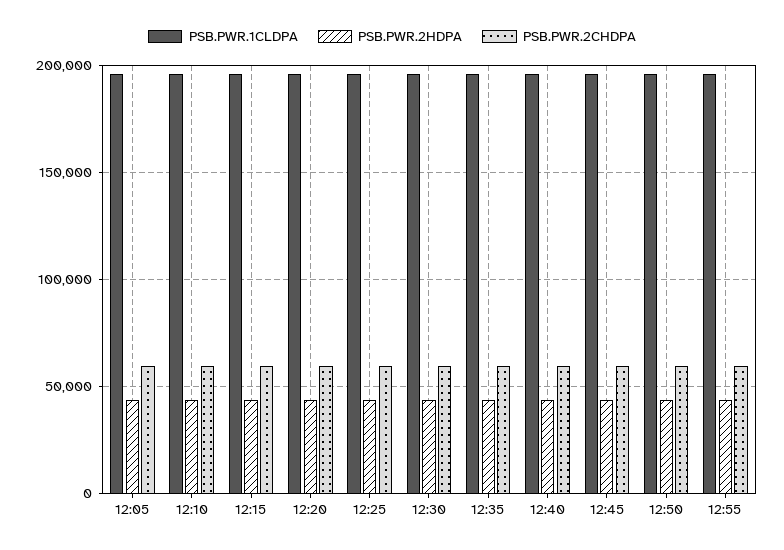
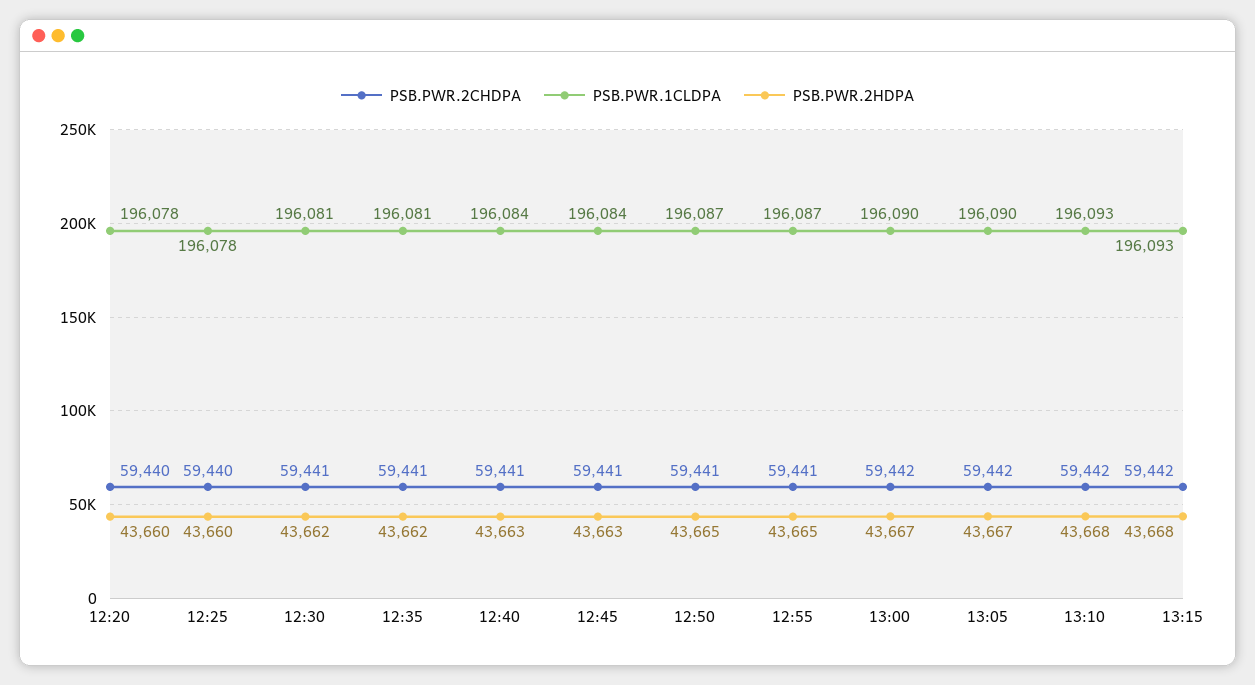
PSB.PWR.1CLDPA, 12:05: 195000 -> none
PSB.PWR.2HDPA, 12:05: 45000 -> none
PSB.PWR.2CHDPA, 12:05: 60000 -> none
PSB.PWR.1CLDPA, 12:10: 195000 -> none
PSB.PWR.2HDPA, 12:10: 45000 -> none
PSB.PWR.2CHDPA, 12:10: 60000 -> none
PSB.PWR.1CLDPA, 12:15: 195000 -> none
PSB.PWR.2HDPA, 12:15: 45000 -> none
PSB.PWR.2CHDPA, 12:15: 60000 -> none
PSB.PWR.2CHDPA, 13:00: none -> 59442
PSB.PWR.1CLDPA, 13:00: none -> 196090
PSB.PWR.2HDPA, 13:00: none -> 43667
PSB.PWR.2CHDPA, 13:05: none -> 59442
PSB.PWR.1CLDPA, 13:05: none -> 196090
PSB.PWR.2HDPA, 13:05: none -> 43667
PSB.PWR.2CHDPA, 13:10: none -> 59442
PSB.PWR.1CLDPA, 13:10: none -> 196093
PSB.PWR.2HDPA, 13:10: none -> 43668
PSB.PWR.2CHDPA, 13:15: none -> 59442
PSB.PWR.1CLDPA, 13:15: none -> 196093
PSB.PWR.2HDPA, 13:15: none -> 43668

